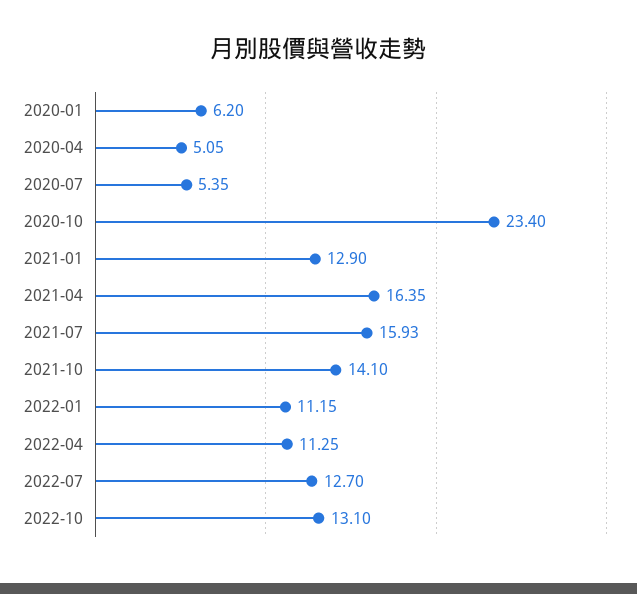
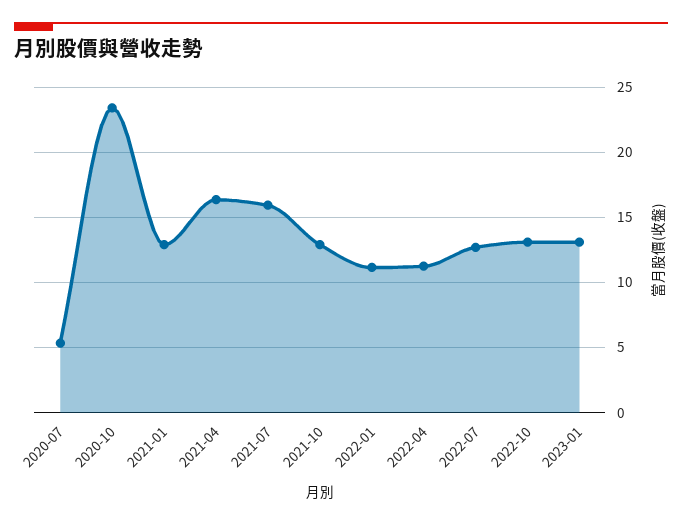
2020-01: 6.2 -> none
2020-04: 5.05 -> none
2021-10: 14.1 -> 13
2023-01: none -> 13

